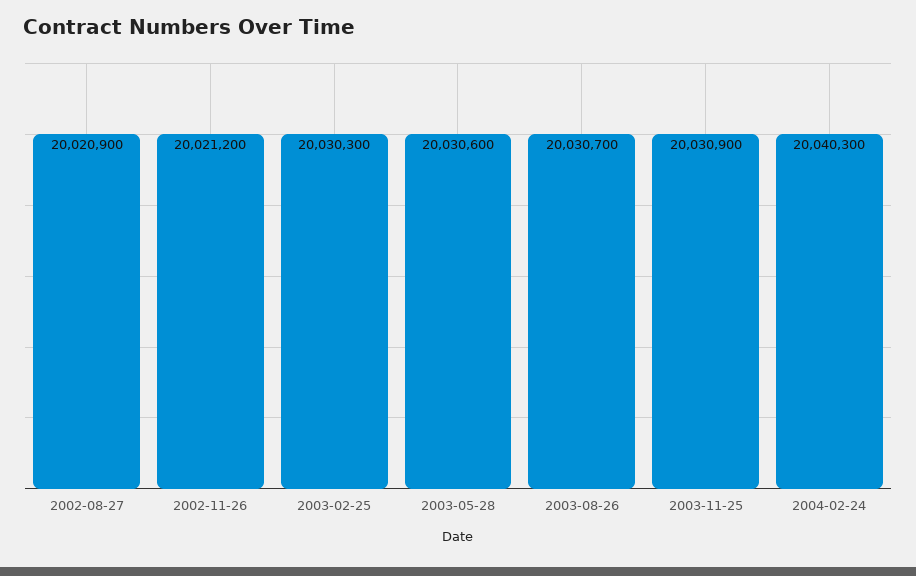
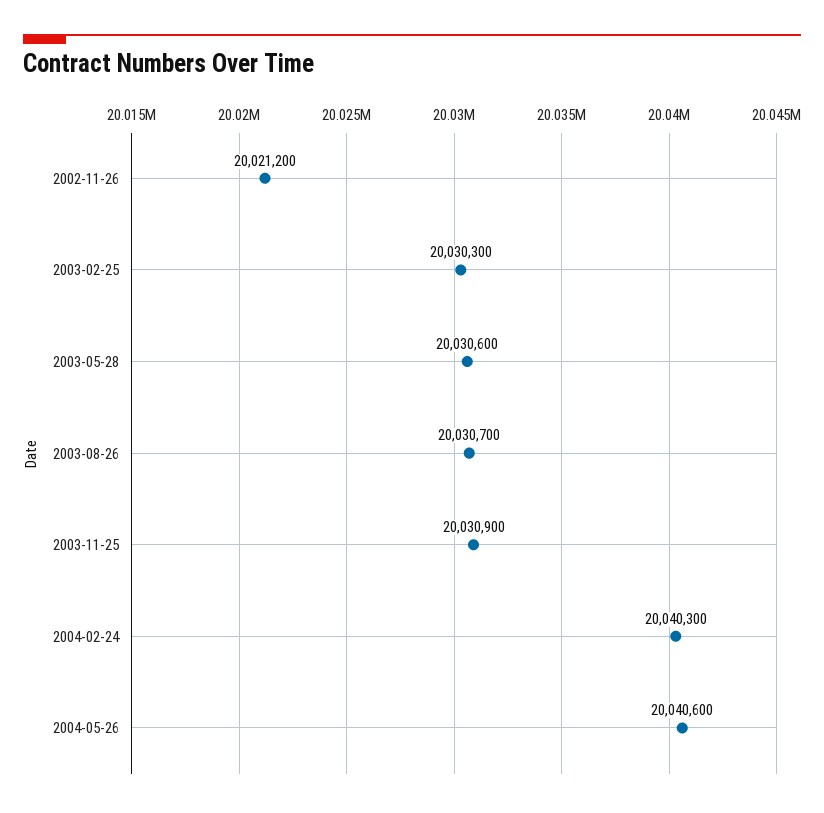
2002-08-27: 20020900 -> none
2004-05-26: none -> 20040600

